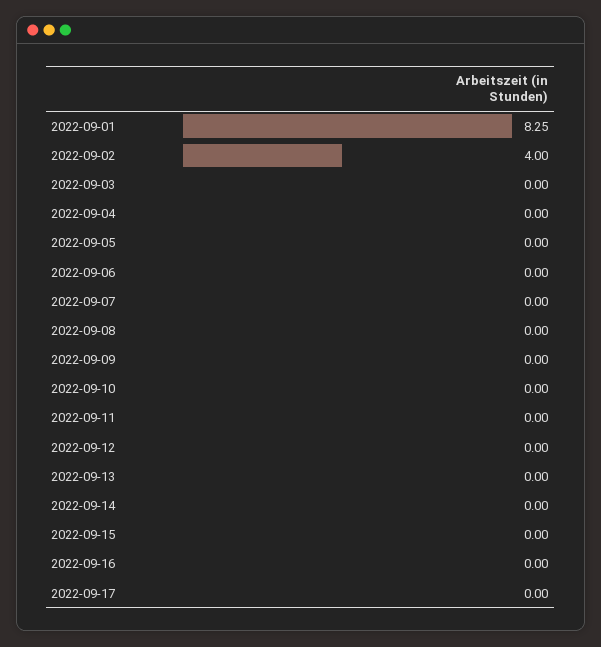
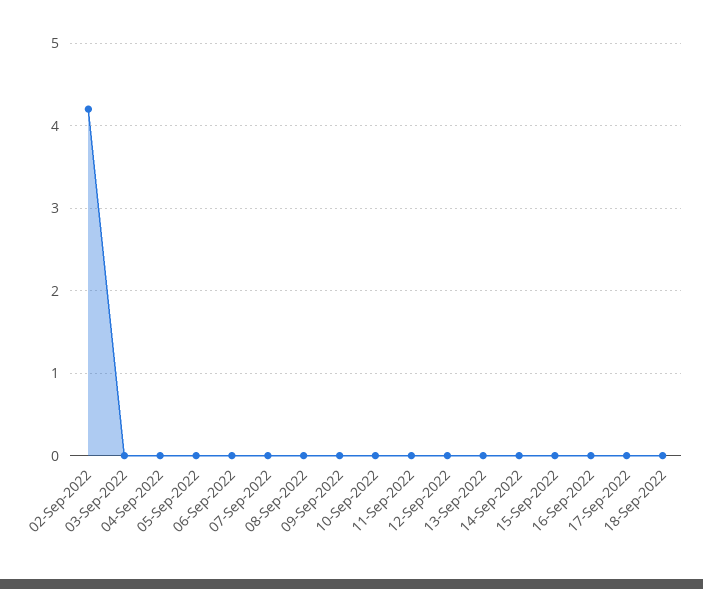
2022-09-01: 8.25 -> none
2022-09-02: 4 -> 4.2
18-Sep-2022: none -> 0

